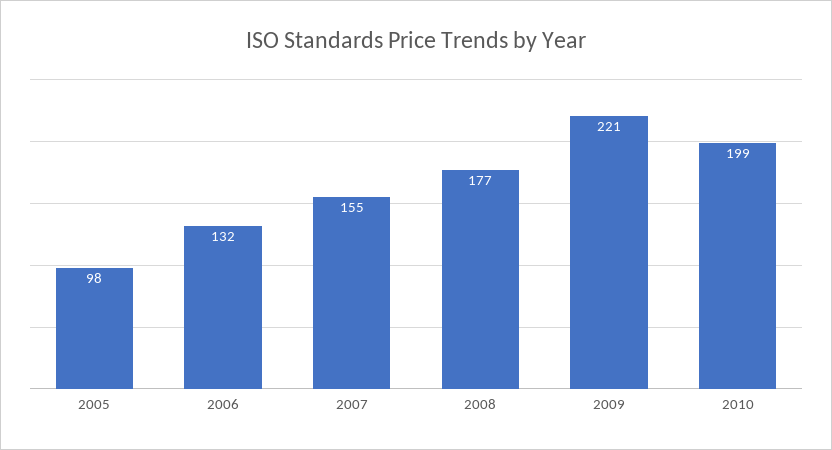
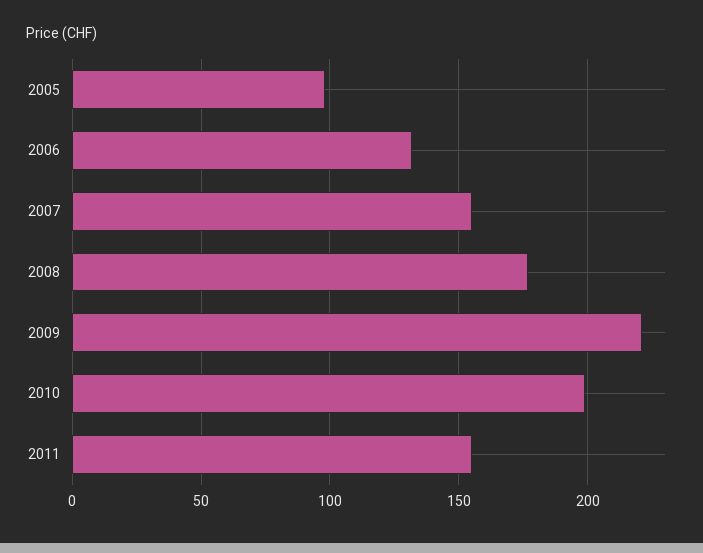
2011: none -> 155

